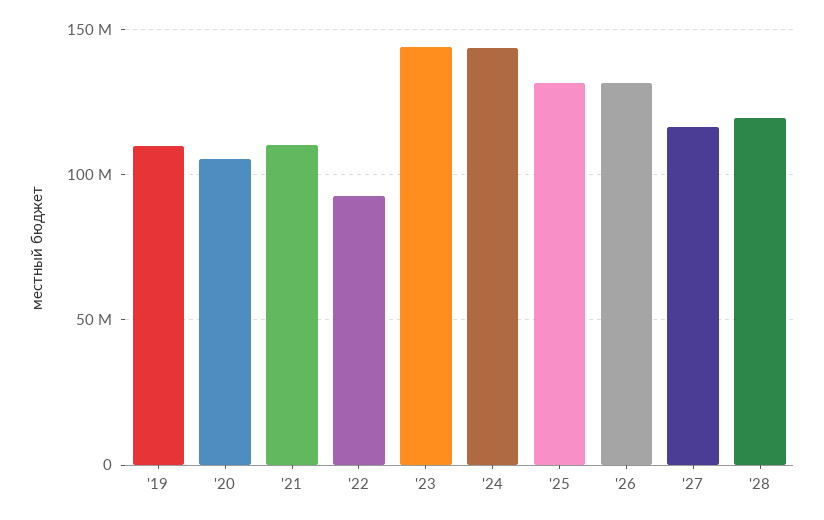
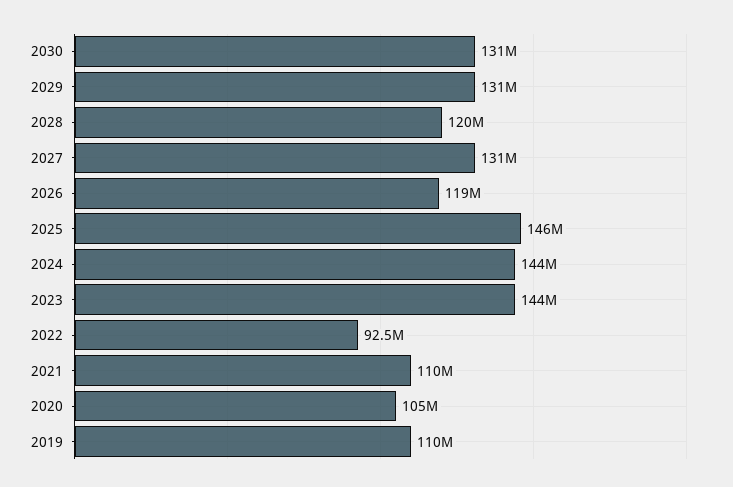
'25: 130000000 -> 146000000
'26: 130000000 -> 119000000
'27: 115000000 -> 131000000
2030: none -> 131000000
2029: none -> 131000000

